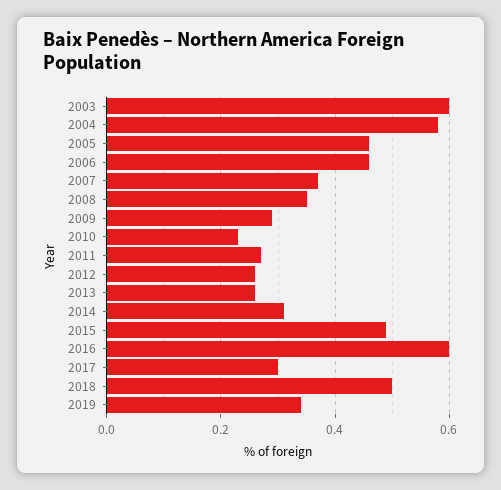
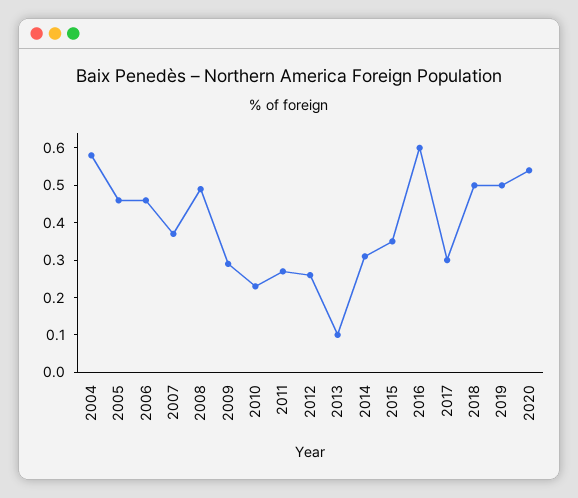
2003: 0.6 -> none
2008: 0.35 -> 0.5
2013: 0.25 -> 0.1
2015: 0.5 -> 0.35
2019: 0.35 -> 0.5
2020: none -> 0.55

